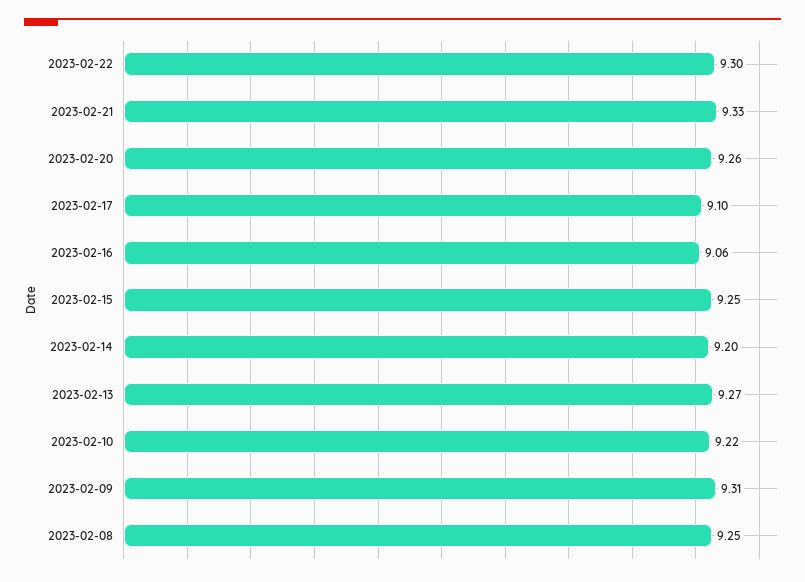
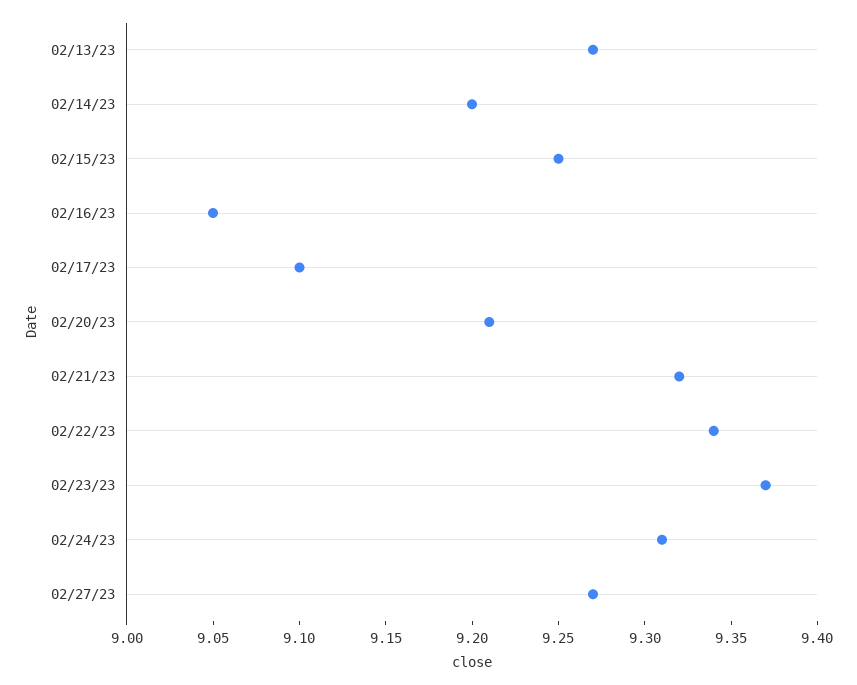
2023-02-22: 9.3 -> 9.34
2023-02-21: 9.33 -> 9.32
2023-02-20: 9.26 -> 9.21
2023-02-16: 9.06 -> 9.05
2023-02-10: 9.22 -> none
2023-02-09: 9.31 -> none
2023-02-08: 9.25 -> none
02/23/23: none -> 9.37
02/24/23: none -> 9.31
02/27/23: none -> 9.27

